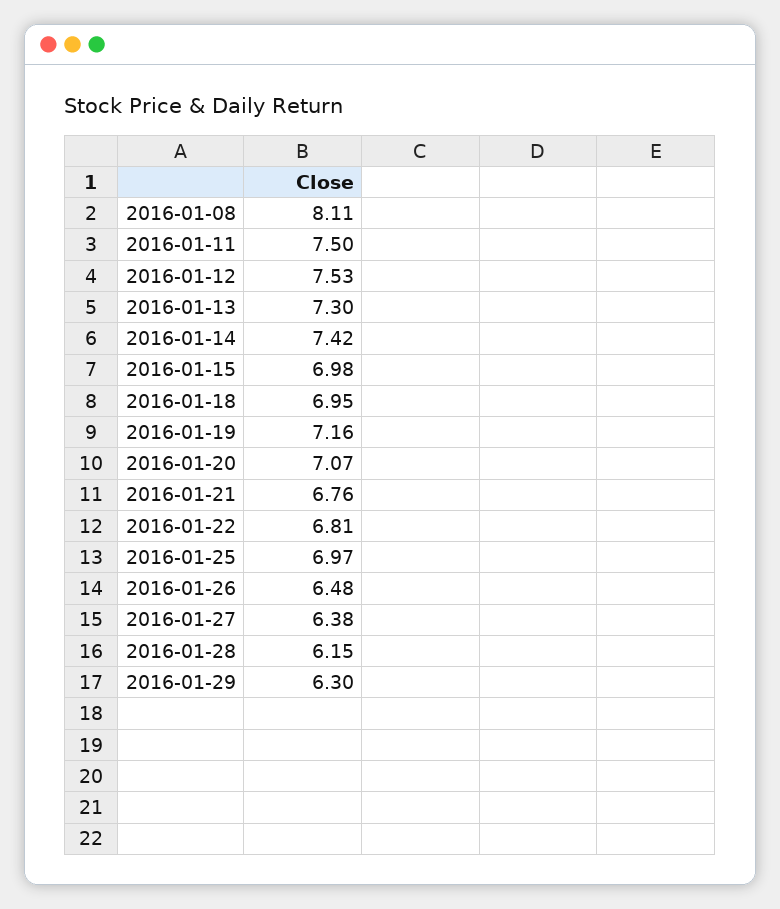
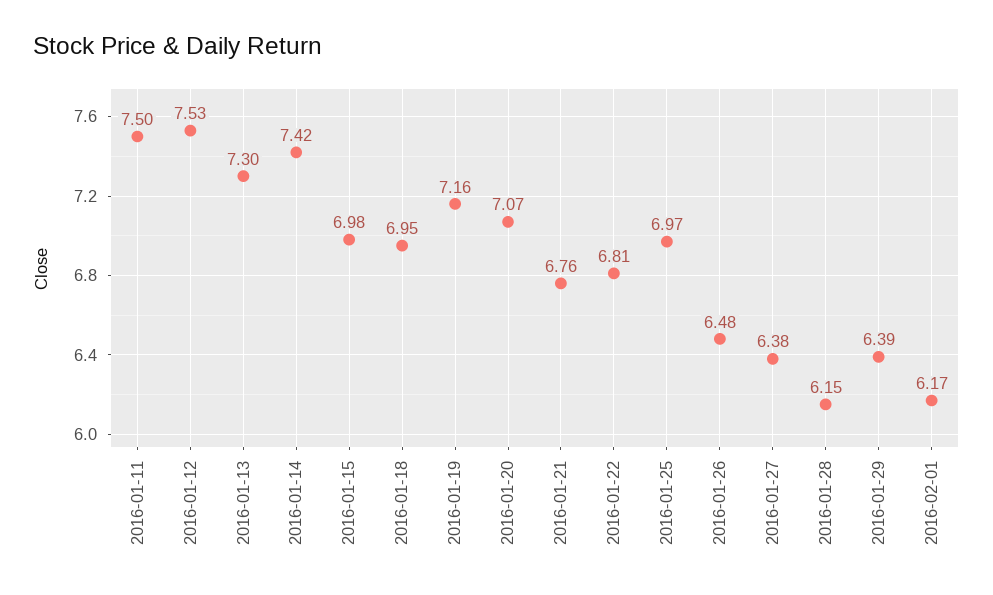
2016-01-08: 8.11 -> none
2016-01-29: 6.3 -> 6.39
2016-02-01: none -> 6.17

